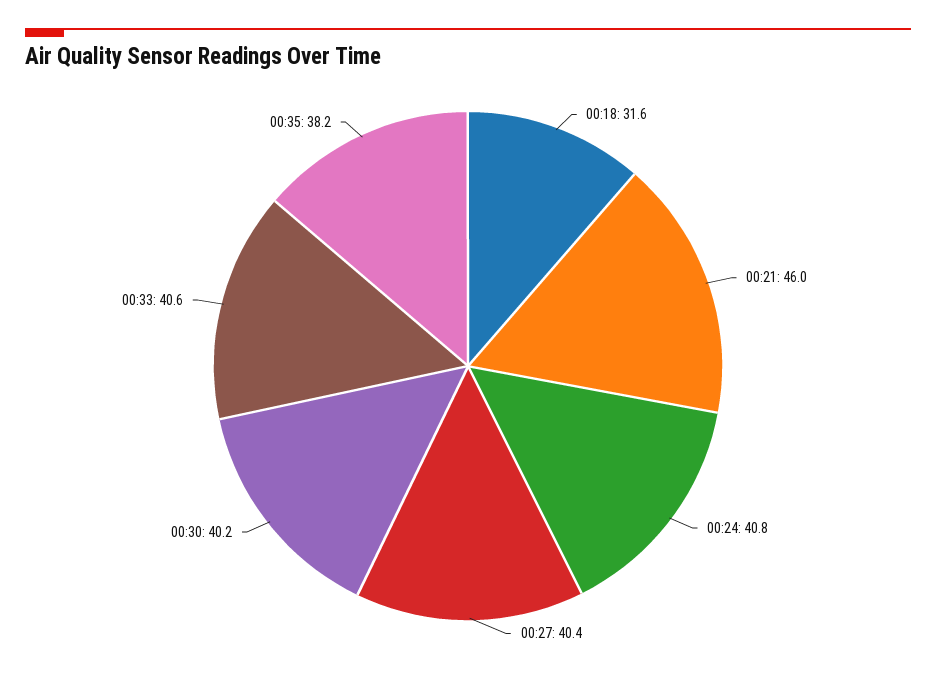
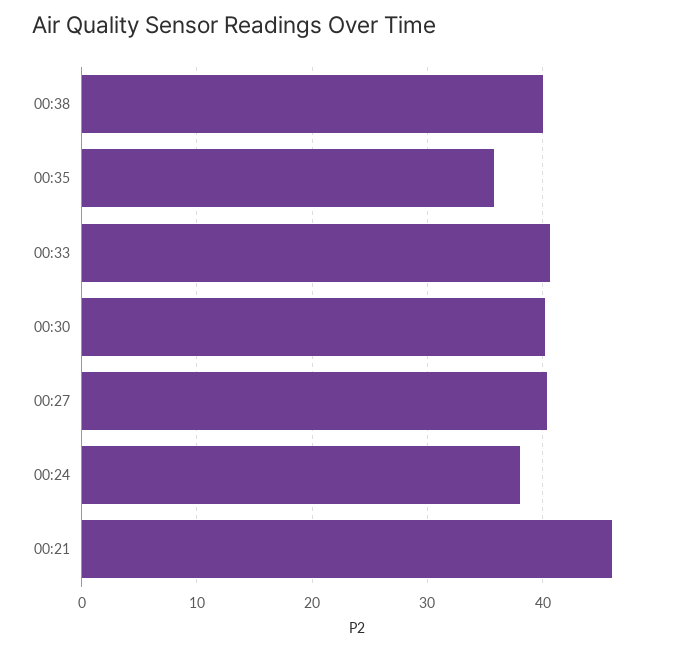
00:18: 31.6 -> none
00:24: 40.8 -> 38
00:35: 38.2 -> 36
00:38: none -> 40

